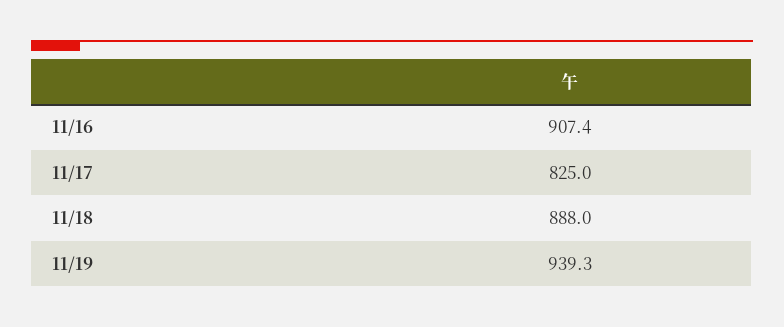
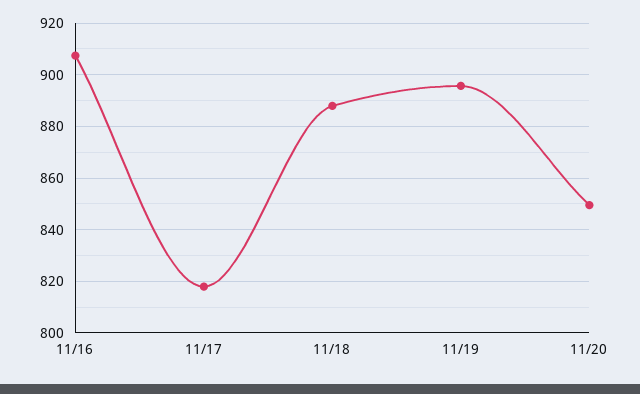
11/17: 825 -> 817.5
11/19: 939.3 -> 895
11/20: none -> 850

